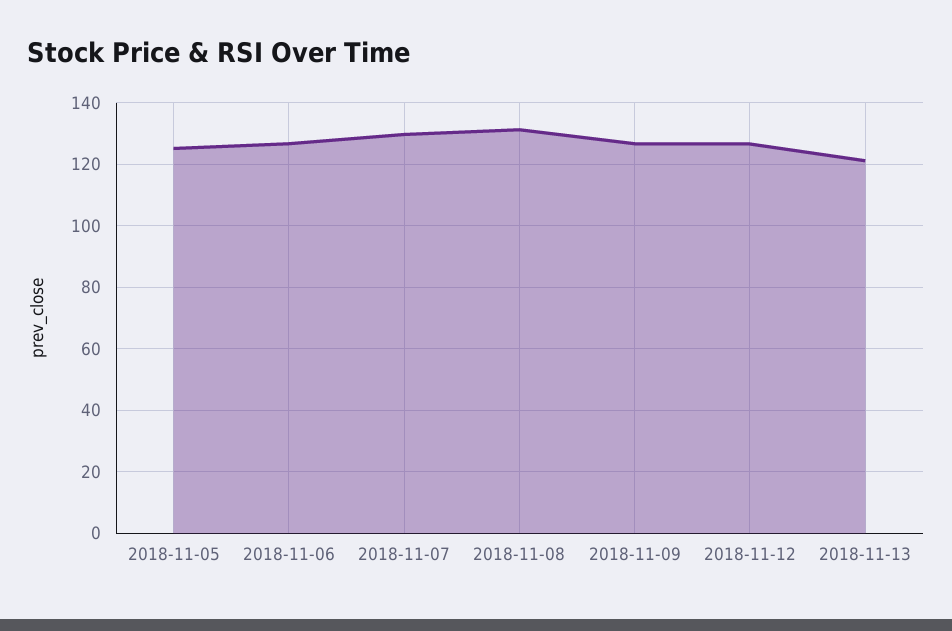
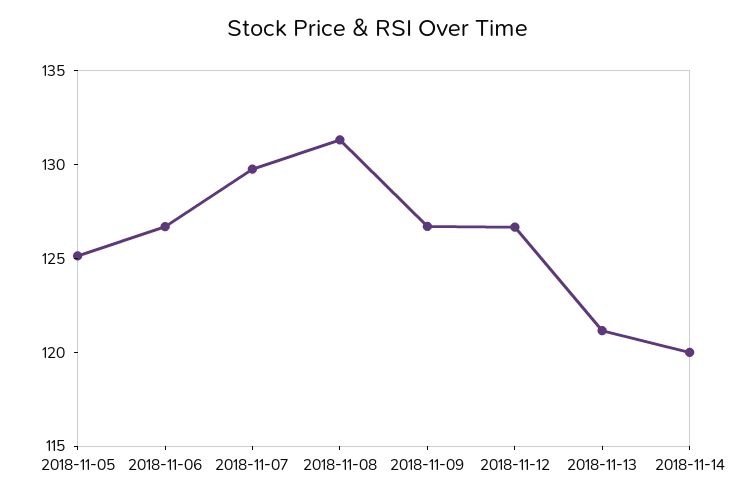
2018-11-14: none -> 120

